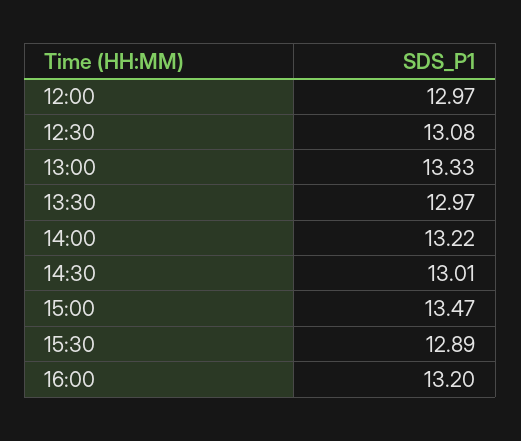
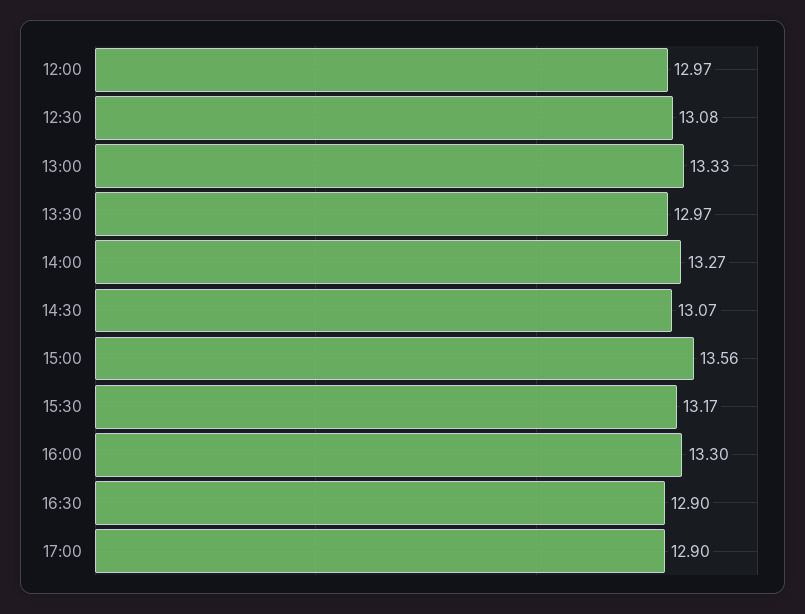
14:00: 13.22 -> 13.27
14:30: 13.01 -> 13.07
15:00: 13.47 -> 13.56
15:30: 12.89 -> 13.17
16:00: 13.2 -> 13.3
16:30: none -> 12.9
17:00: none -> 12.9

